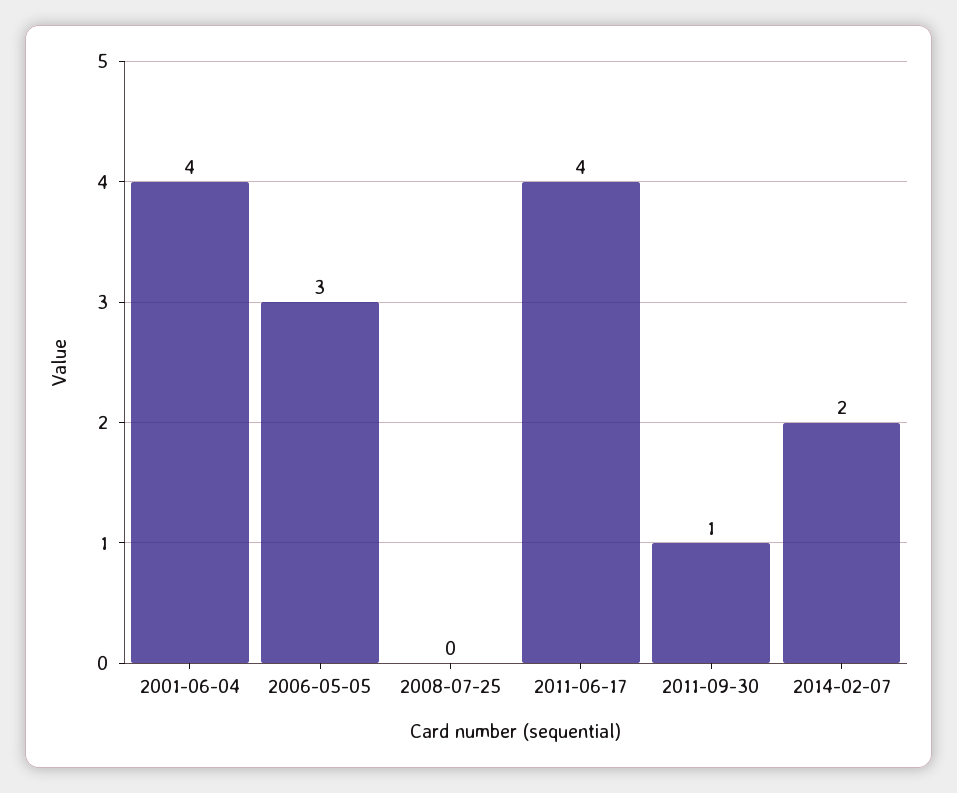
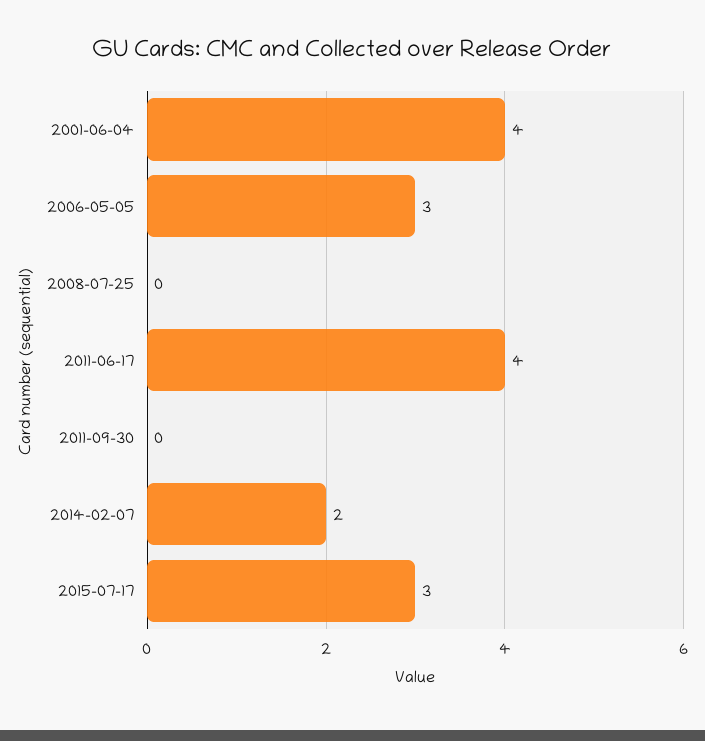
2011-09-30: 1 -> 0
2015-07-17: none -> 3

